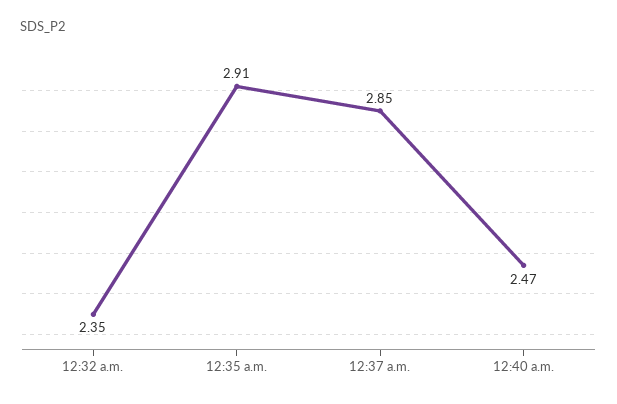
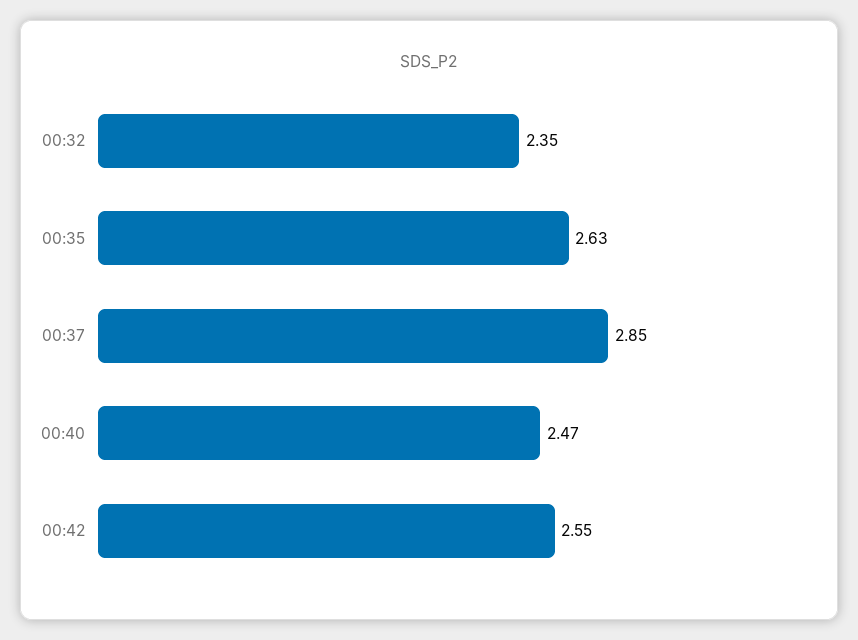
12:35 a.m.: 2.91 -> 2.63
00:42: none -> 2.55

